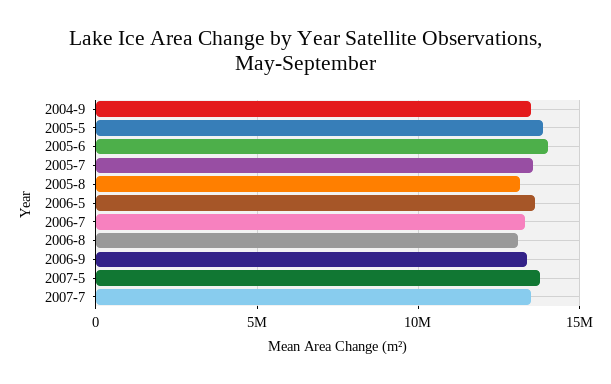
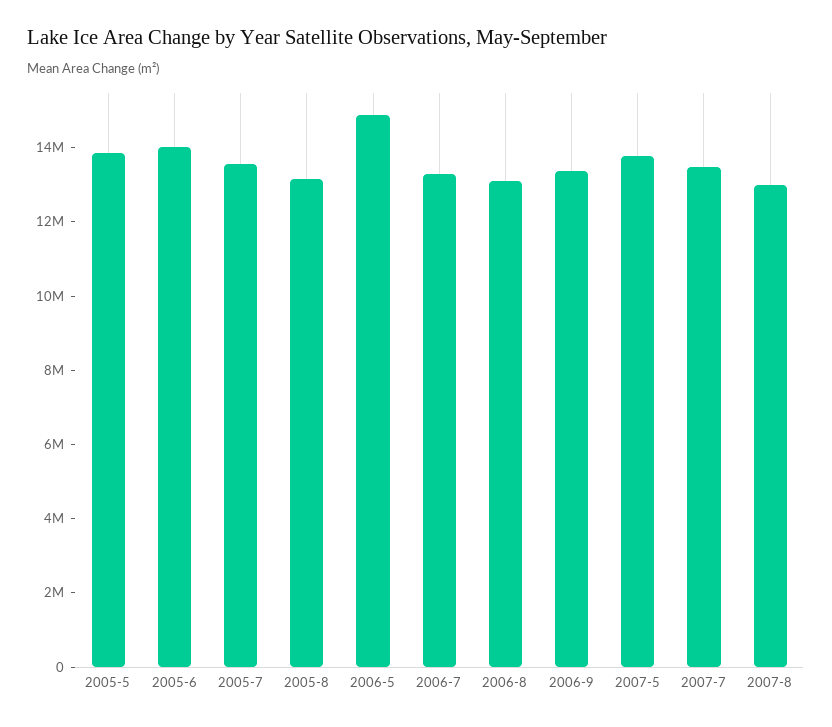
2004-9: 13500000 -> none
2006-5: 13500000 -> 15000000
2007-8: none -> 13000000

